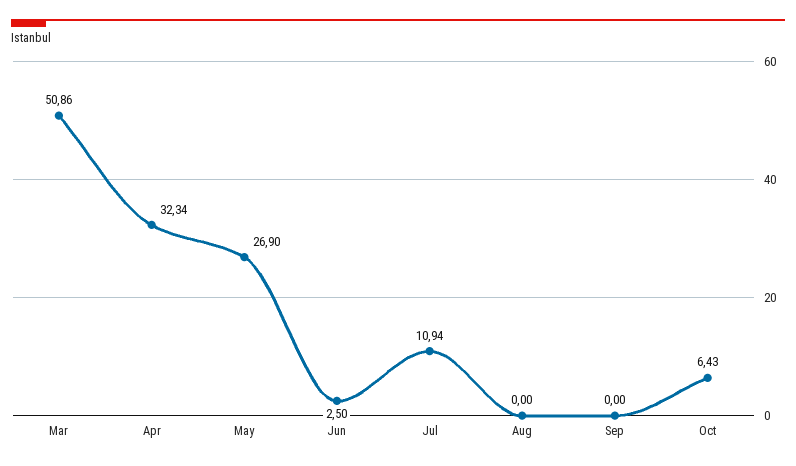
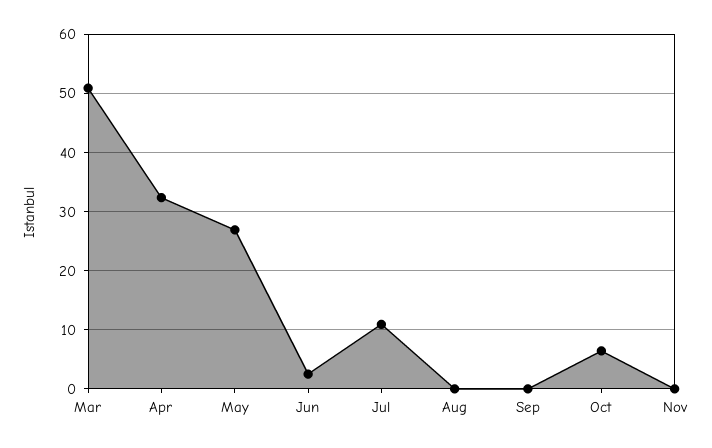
Nov: none -> 0

